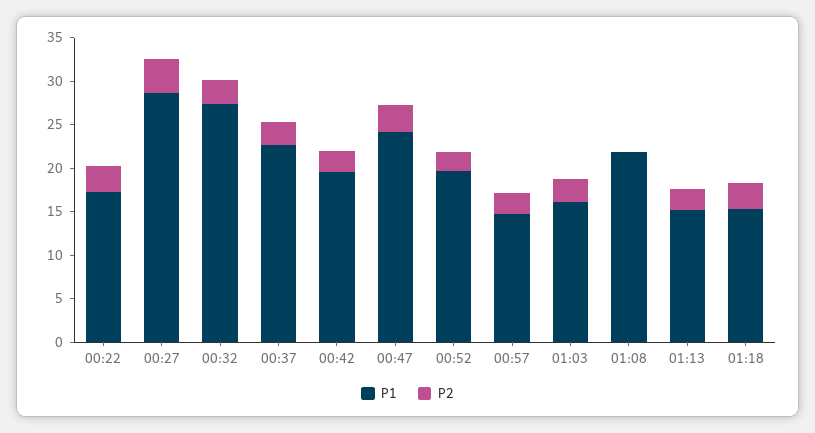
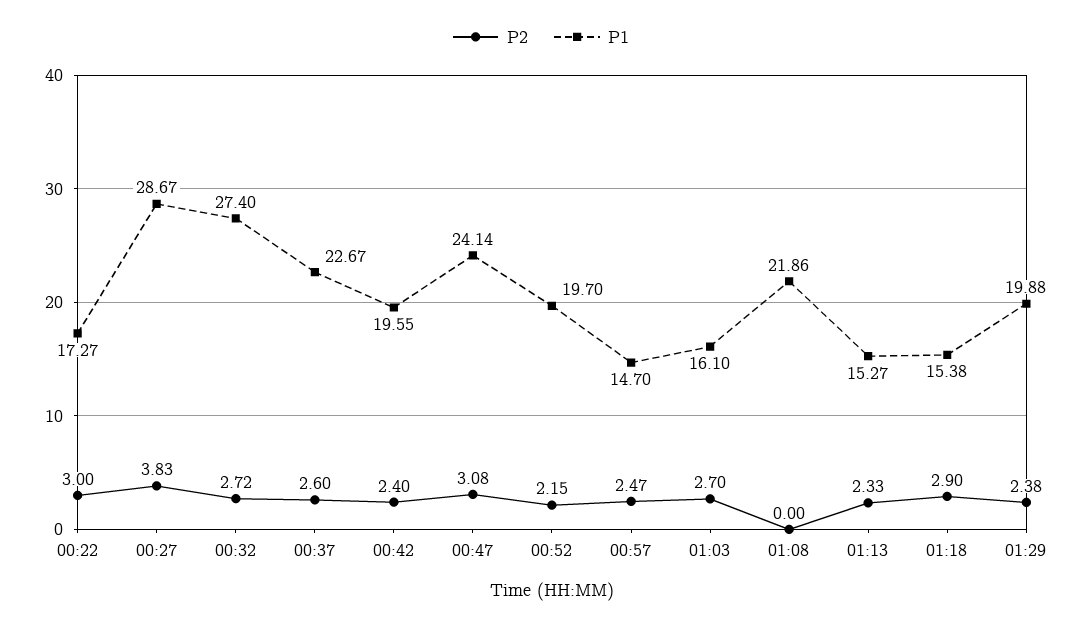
P2, 01:29: none -> 2.38
P1, 01:29: none -> 19.88

